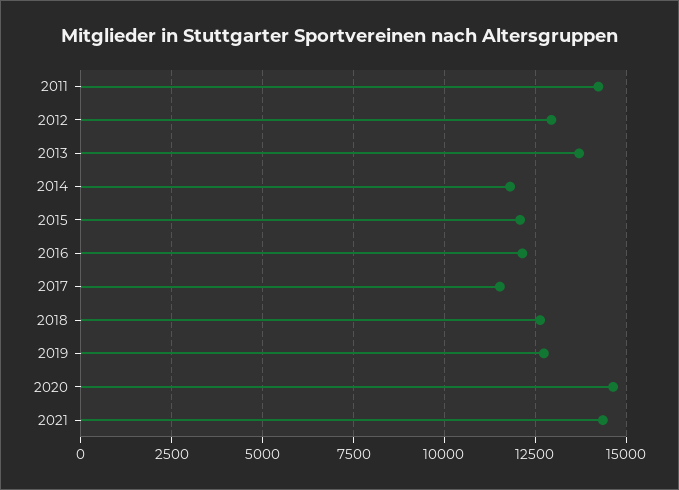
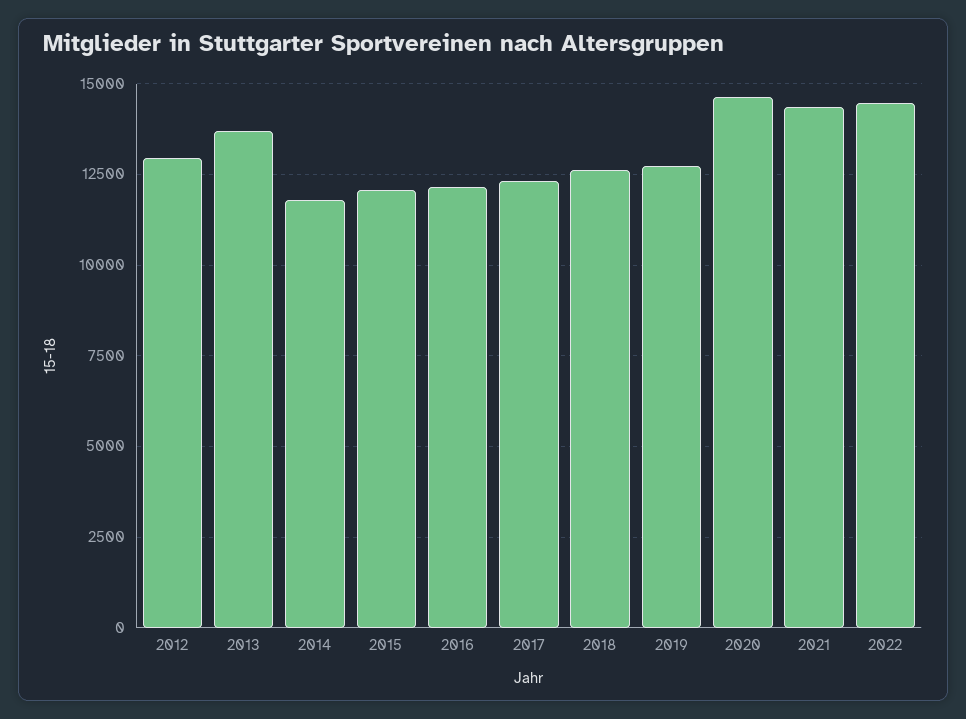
2011: 14250 -> none
2017: 11500 -> 12250
2022: none -> 14500

